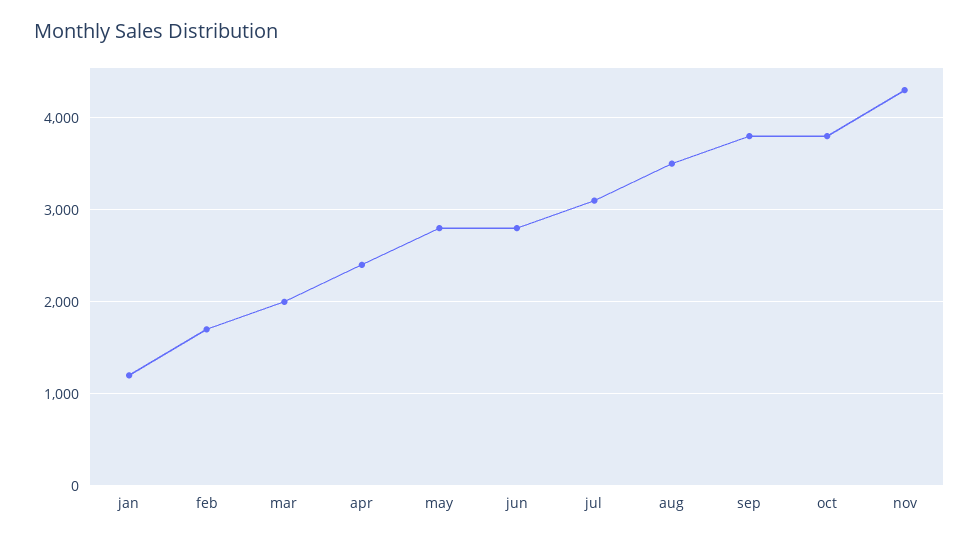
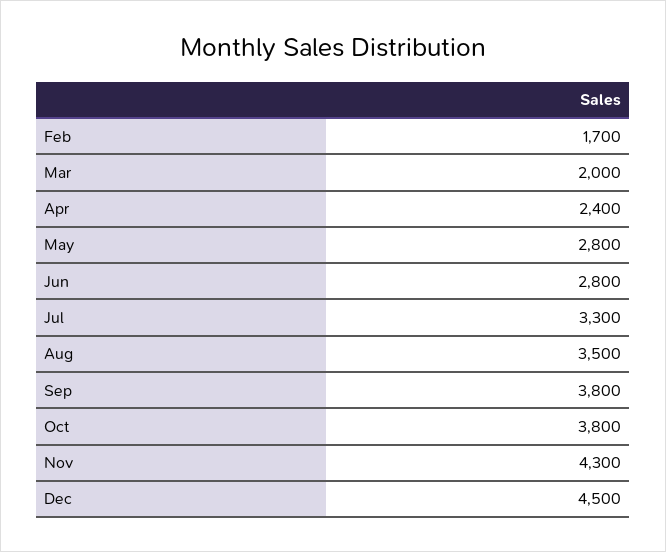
jan: 1200 -> none
jul: 3100 -> 3300
Dec: none -> 4500

